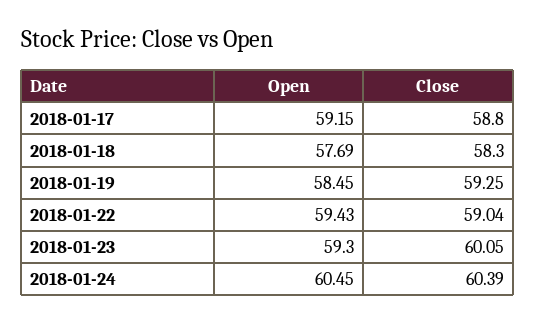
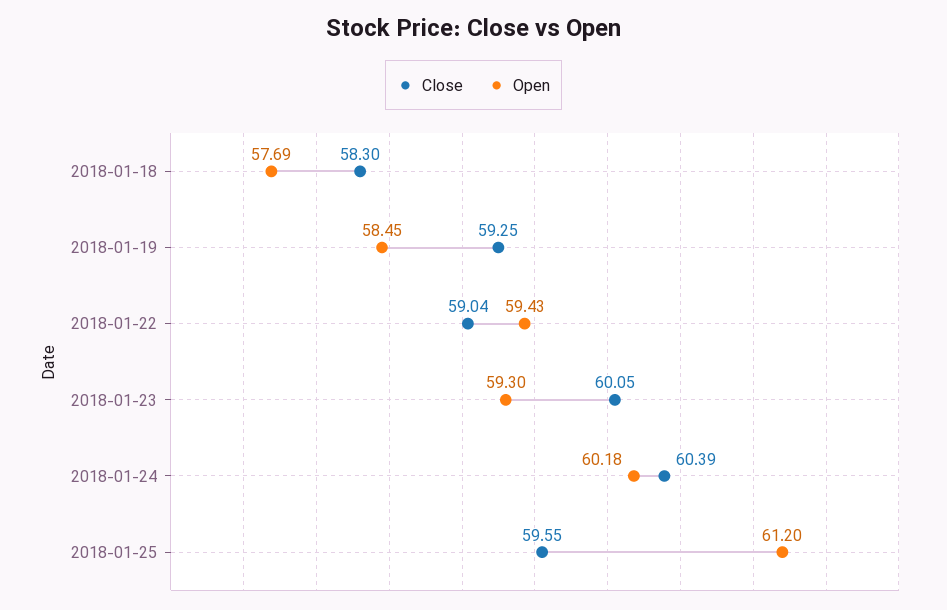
Open, 2018-01-17: 59.15 -> none
Close, 2018-01-17: 58.8 -> none
Open, 2018-01-24: 60.45 -> 60.18
Close, 2018-01-25: none -> 59.55
Open, 2018-01-25: none -> 61.2

